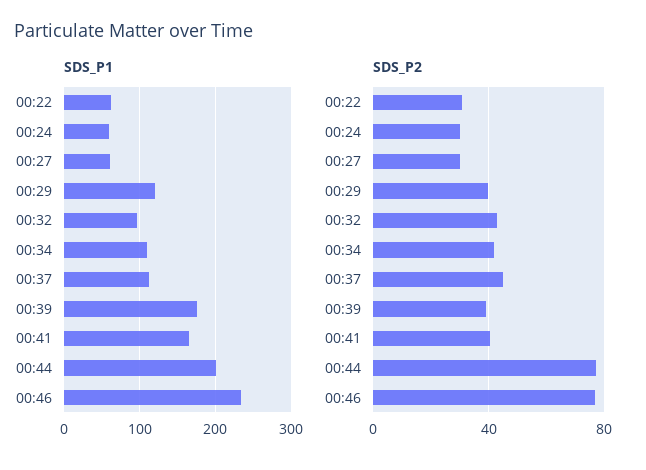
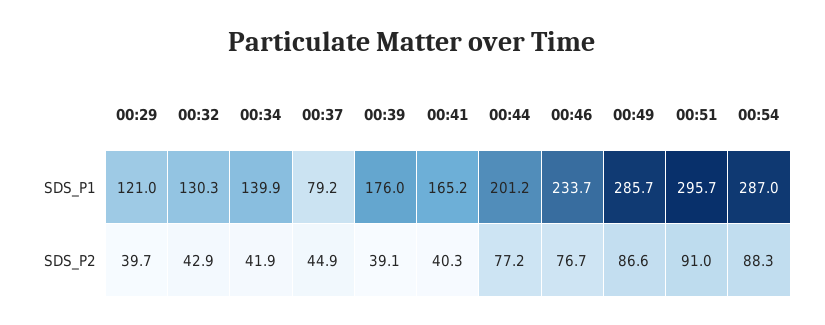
SDS_P1, 00:22: 60 -> none
SDS_P1, 00:24: 60 -> none
SDS_P1, 00:27: 60 -> none
SDS_P1, 00:32: 100 -> 130.3
SDS_P1, 00:34: 110 -> 139.9
SDS_P1, 00:37: 110 -> 79.2
SDS_P2, 00:22: 30 -> none
SDS_P2, 00:24: 30 -> none
SDS_P2, 00:27: 30 -> none
SDS_P1, 00:49: none -> 285.7
SDS_P1, 00:51: none -> 295.7
SDS_P1, 00:54: none -> 287
SDS_P2, 00:49: none -> 86.6
SDS_P2, 00:51: none -> 91
SDS_P2, 00:54: none -> 88.3

